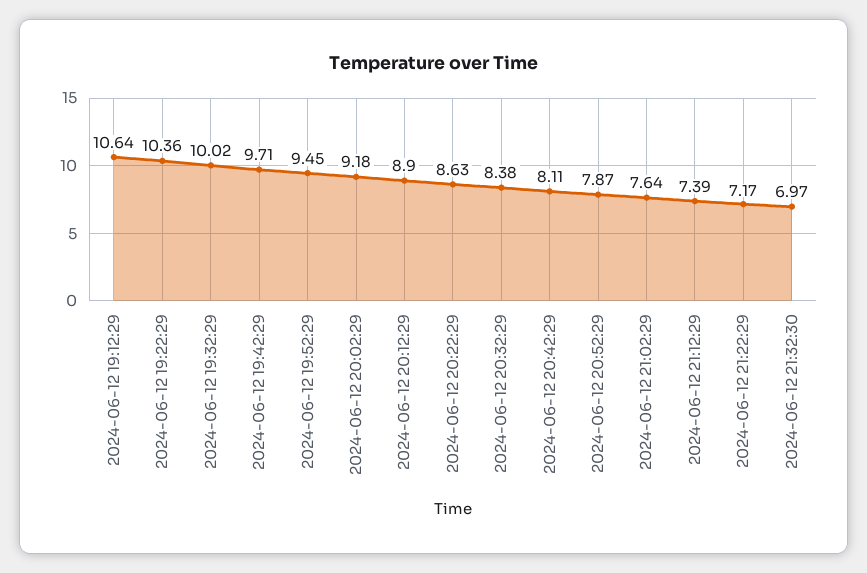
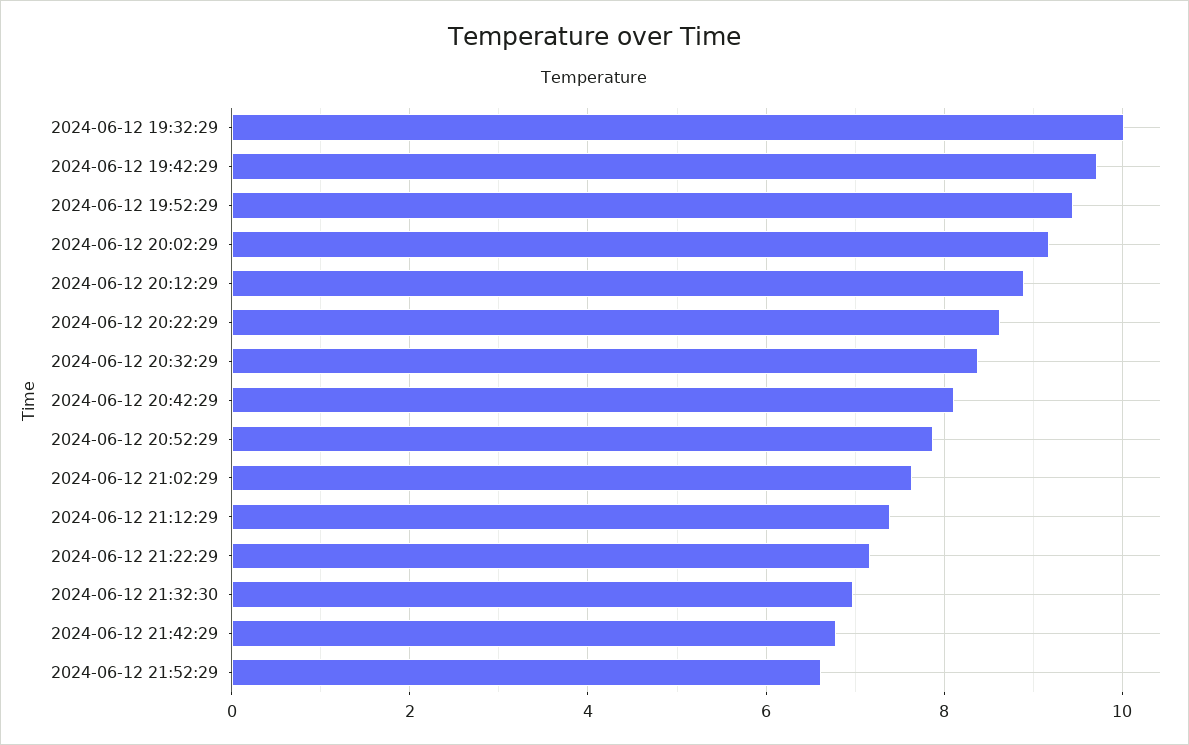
2024-06-12 19:12:29: 10.64 -> none
2024-06-12 19:22:29: 10.36 -> none
2024-06-12 21:42:29: none -> 6.8
2024-06-12 21:52:29: none -> 6.6

